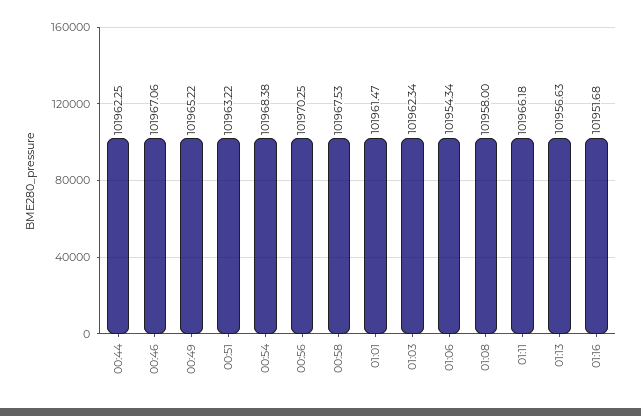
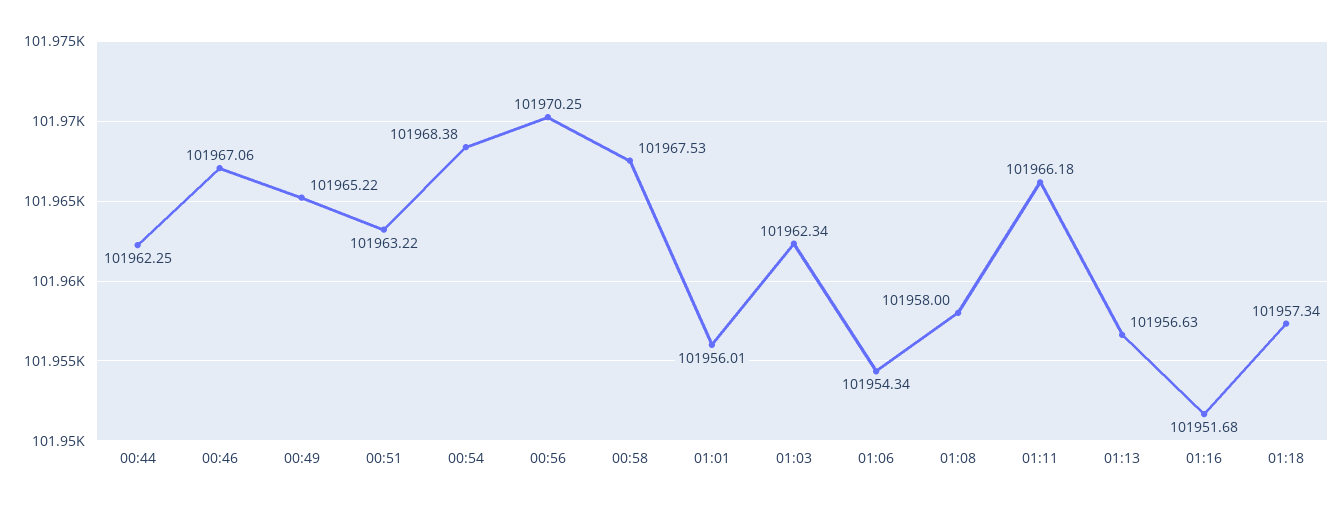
01:01: 101961.47 -> 101956.01
01:18: none -> 101957.34

